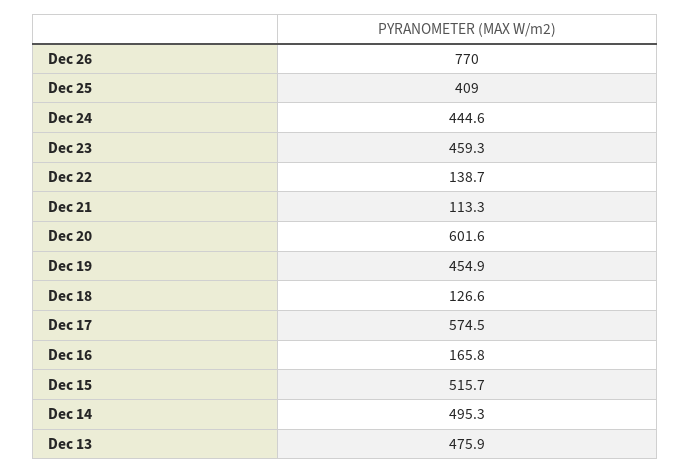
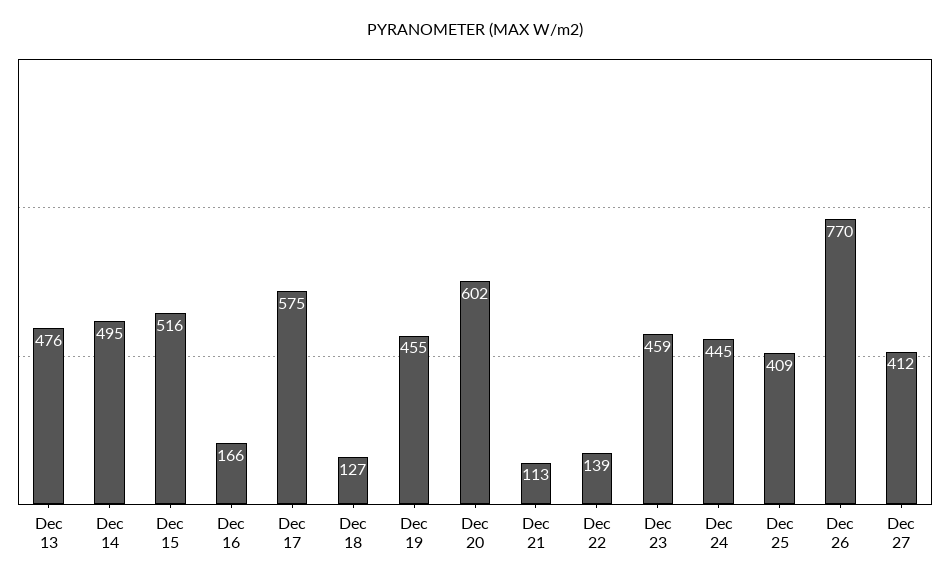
Dec 27: none -> 412

